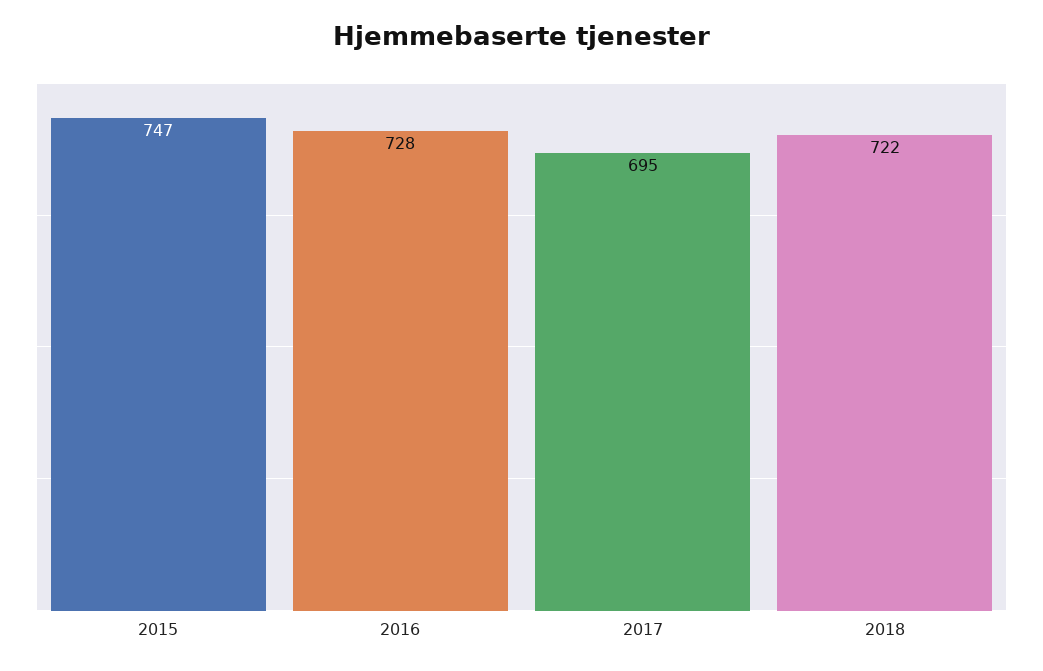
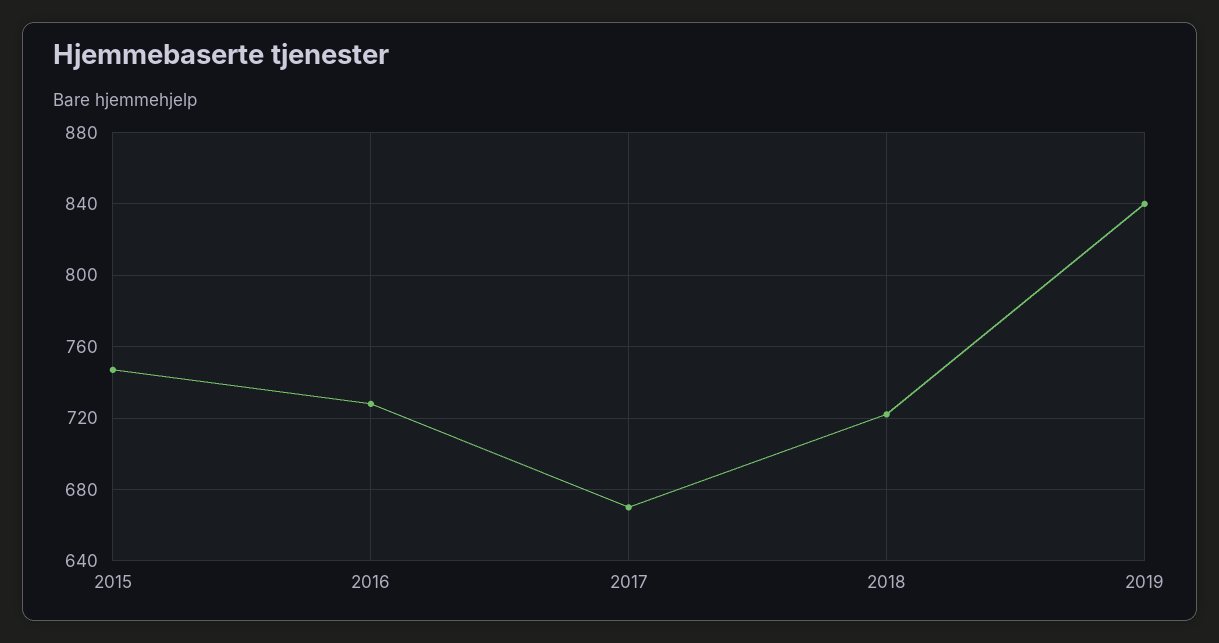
2017: 695 -> 670
2019: none -> 840

